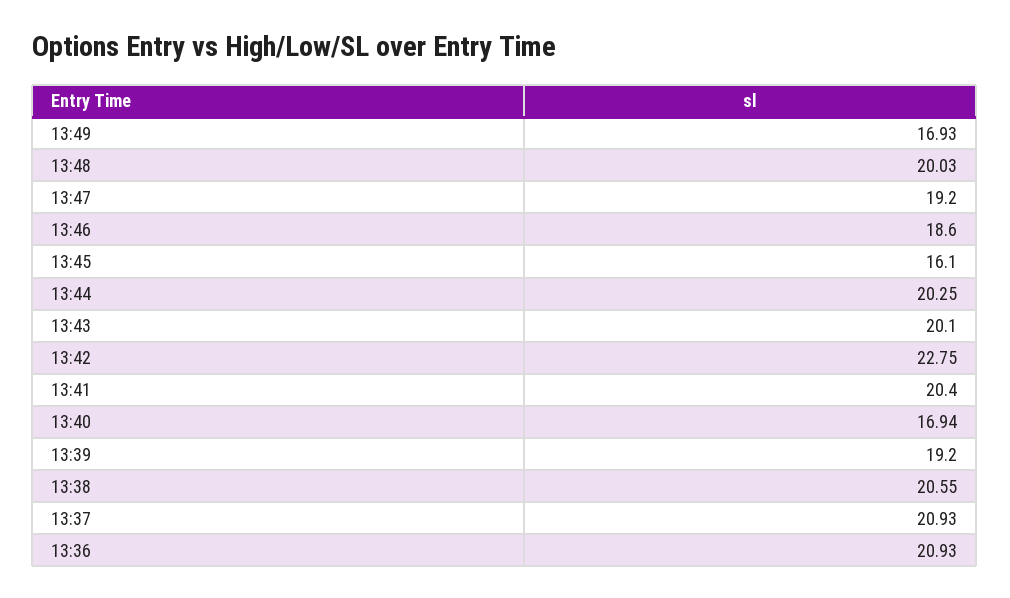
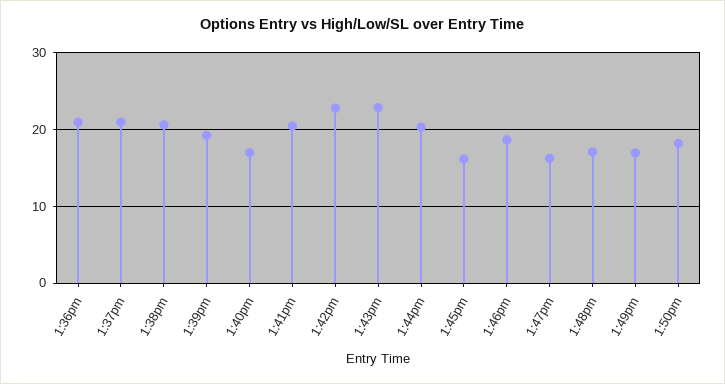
13:48: 20.03 -> 17
13:47: 19.2 -> 16
13:43: 20.1 -> 23
1:50pm: none -> 18

